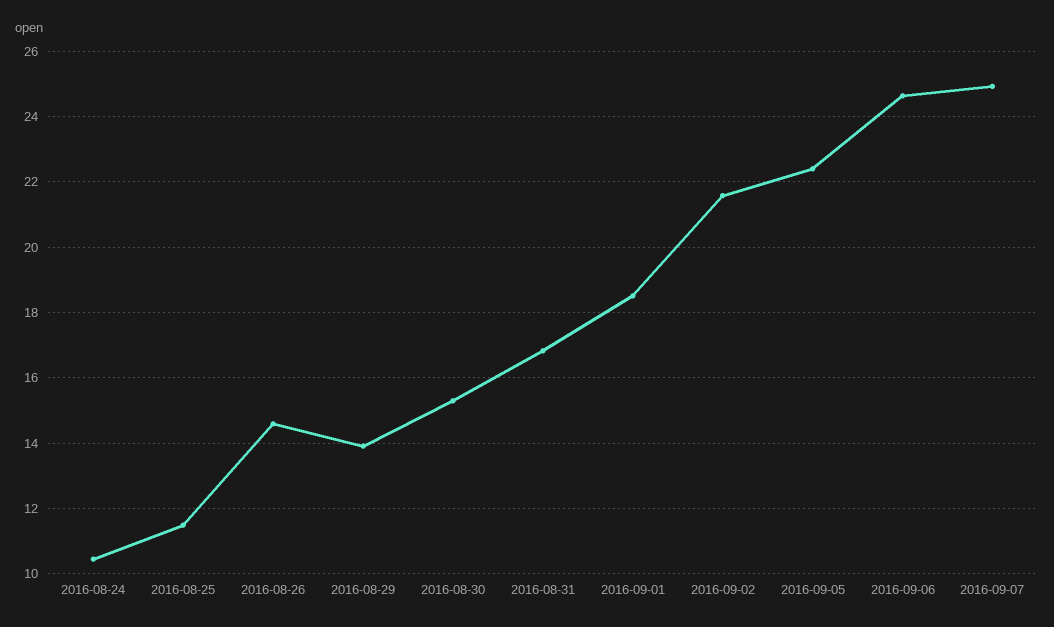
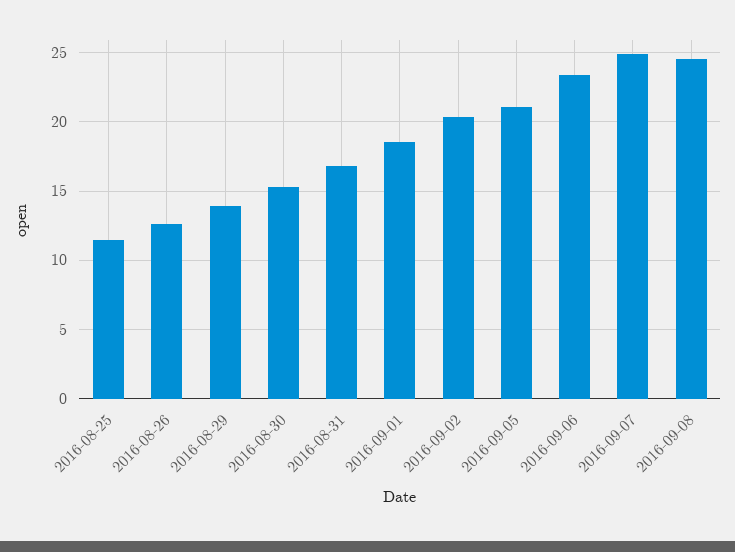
2016-08-24: 10.4 -> none
2016-08-26: 14.6 -> 12.5
2016-09-02: 21.6 -> 20.5
2016-09-05: 22.4 -> 21
2016-09-06: 24.6 -> 23.5
2016-09-08: none -> 24.5

